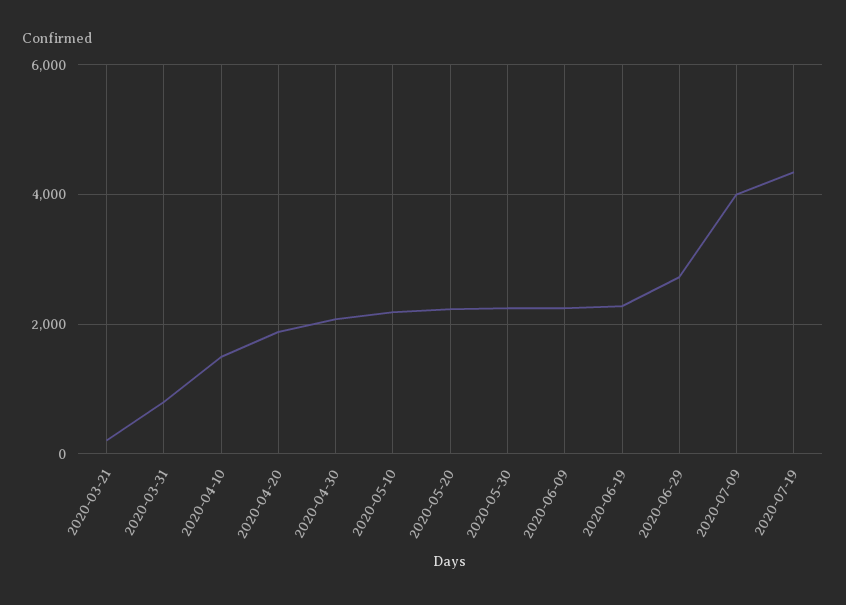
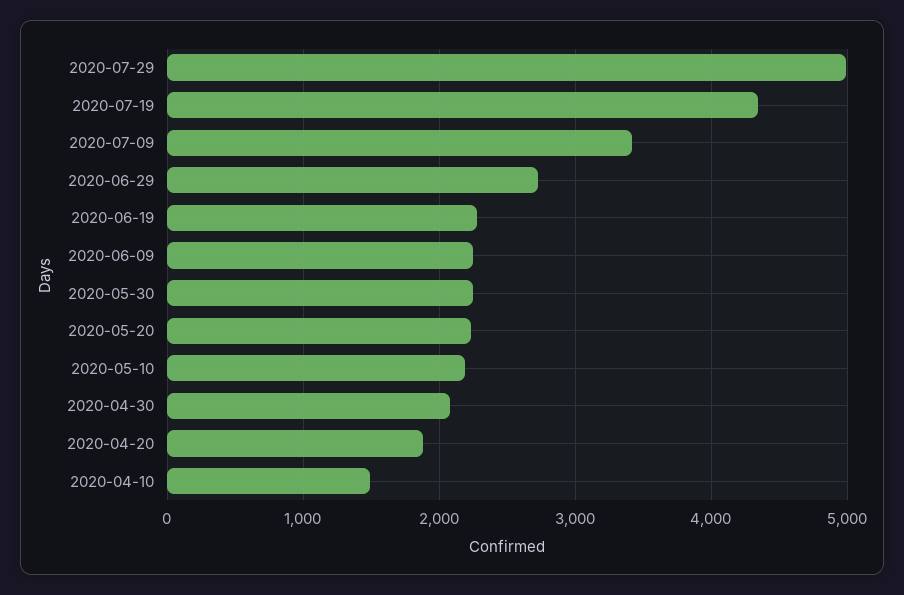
2020-03-21: 200 -> none
2020-03-31: 800 -> none
2020-07-09: 4000 -> 3400
2020-07-29: none -> 5000

